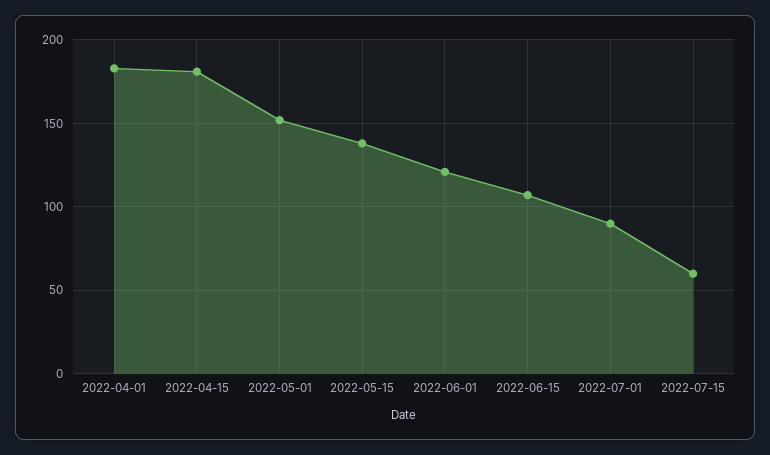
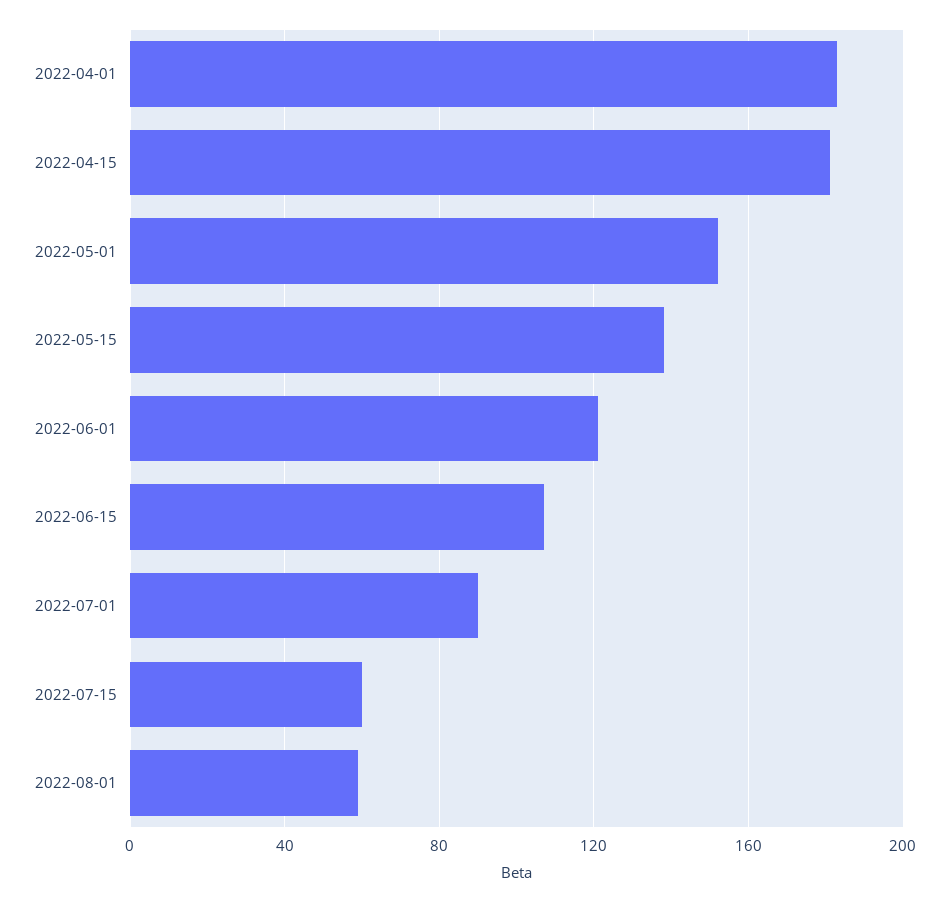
2022-08-01: none -> 60

